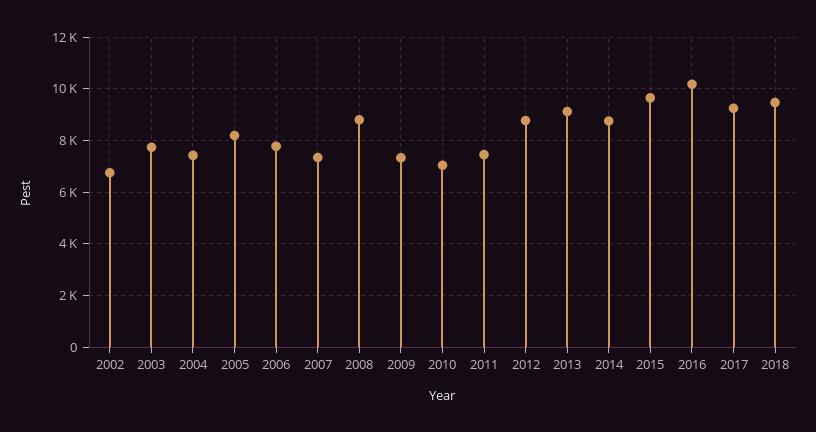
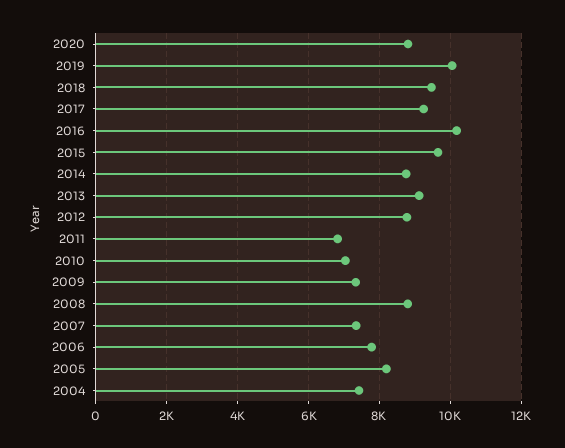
2002: 6750 -> none
2003: 7750 -> none
2011: 7500 -> 6800
2020: none -> 8800
2019: none -> 10000

